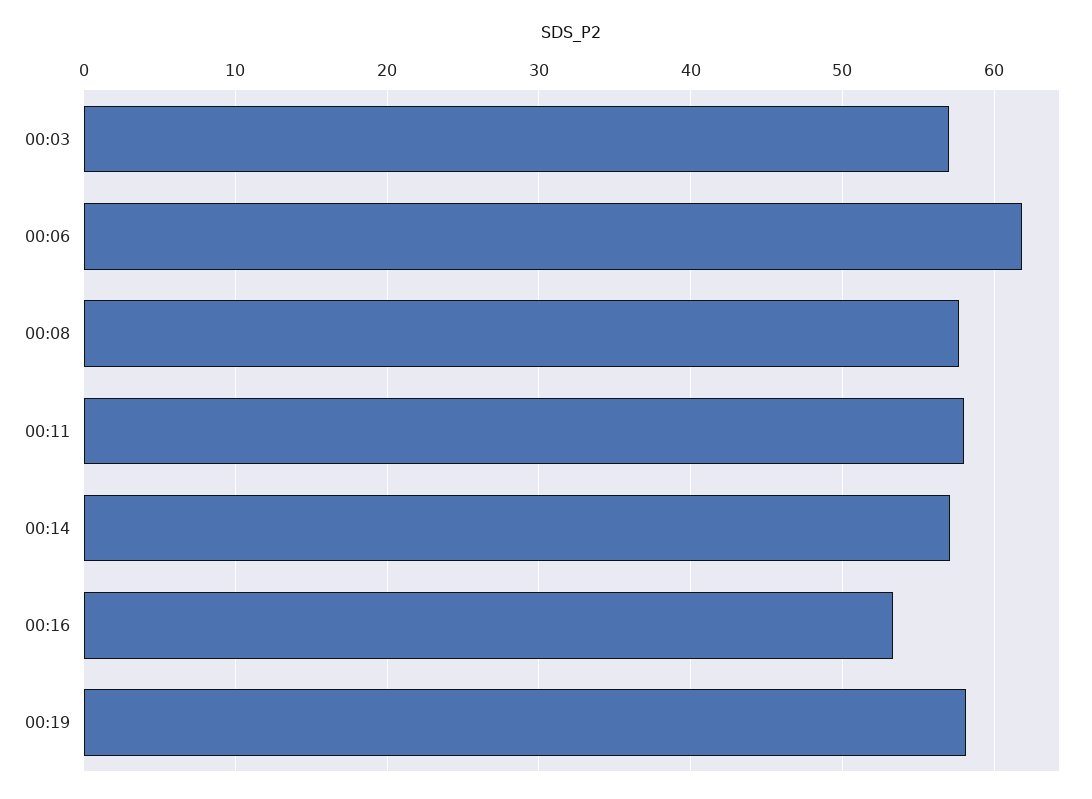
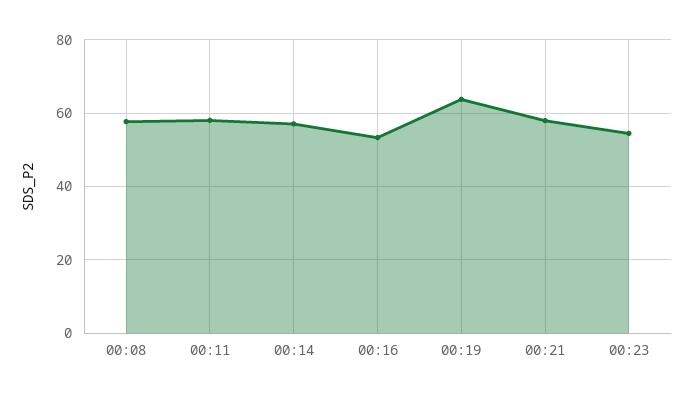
00:03: 57 -> none
00:06: 62 -> none
00:19: 58 -> 64
00:21: none -> 58
00:23: none -> 54

